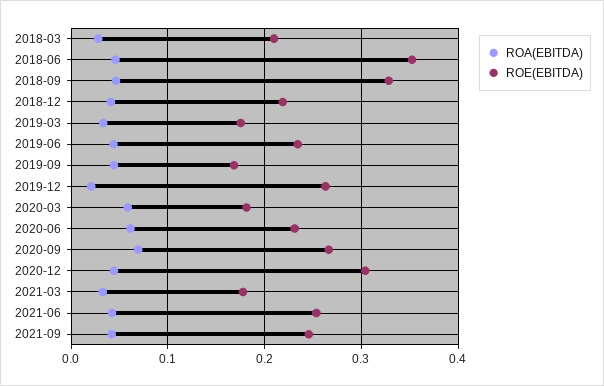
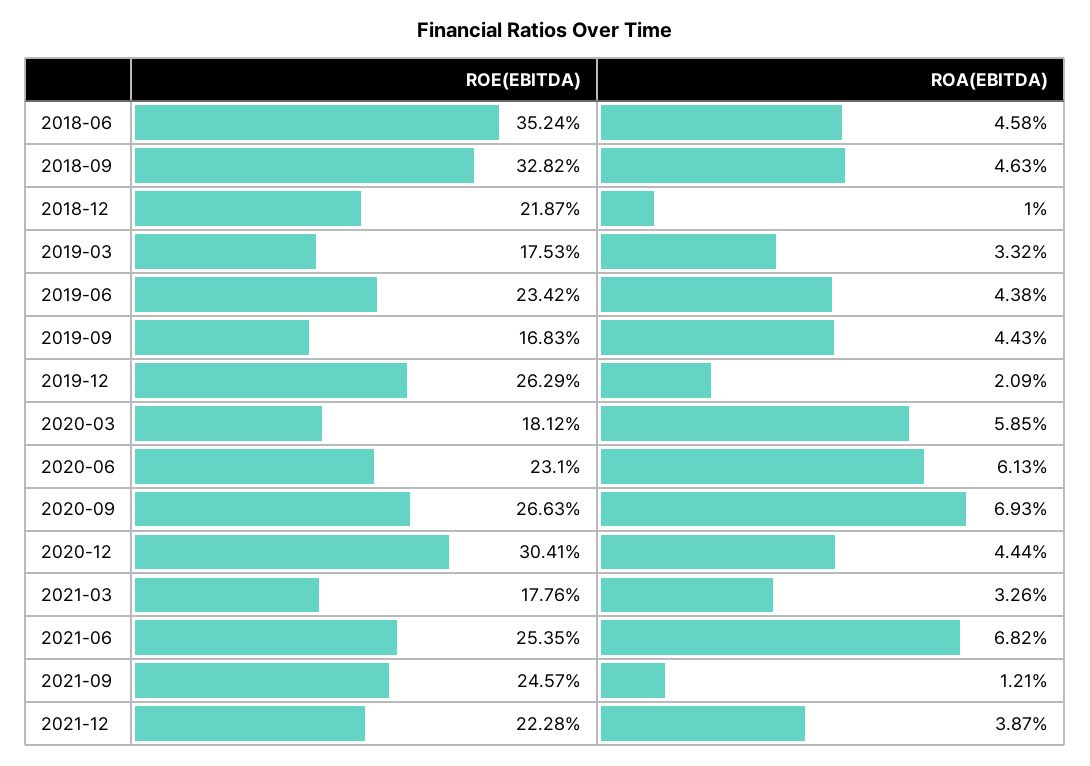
ROA(EBITDA), 2018-03: 0.03 -> none
ROE(EBITDA), 2018-03: 0.21 -> none
ROA(EBITDA), 2018-12: 0.04 -> 0.01
ROA(EBITDA), 2021-06: 0.04 -> 0.0682
ROA(EBITDA), 2021-09: 0.04 -> 0.0121
ROE(EBITDA), 2021-12: none -> 0.2228
ROA(EBITDA), 2021-12: none -> 0.0387

